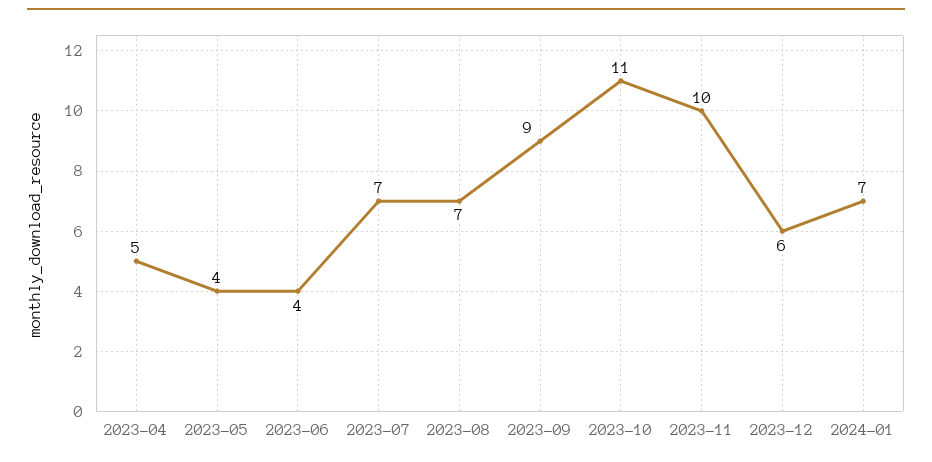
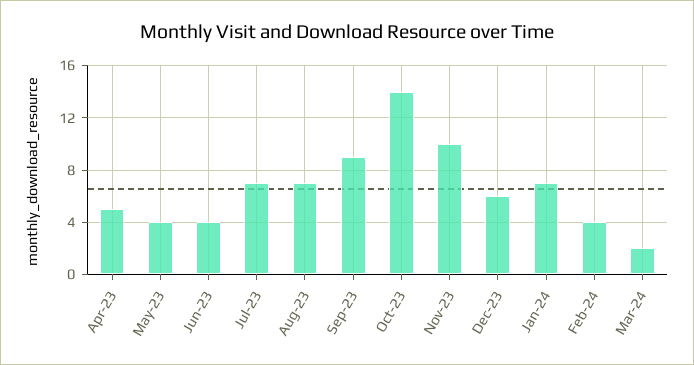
2023-10: 11 -> 14
Feb-24: none -> 4
Mar-24: none -> 2

